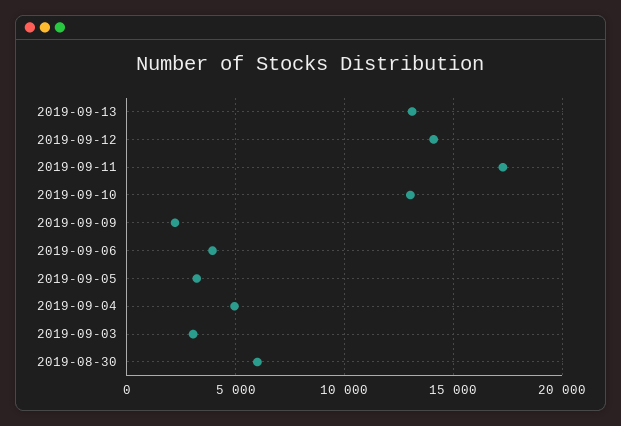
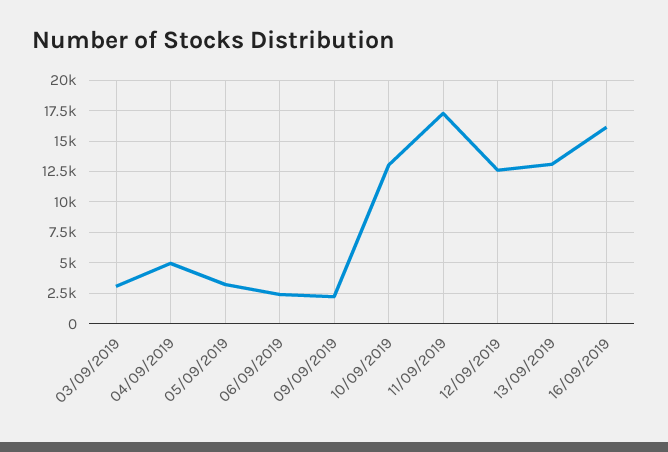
2019-09-12: 14000 -> 12500
2019-09-06: 4000 -> 2500
2019-08-30: 6000 -> none
16/09/2019: none -> 16000

